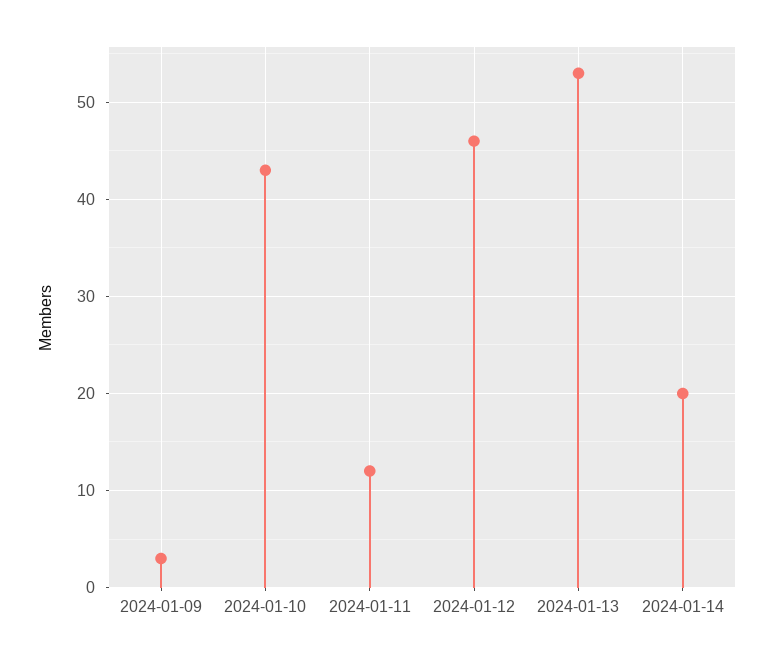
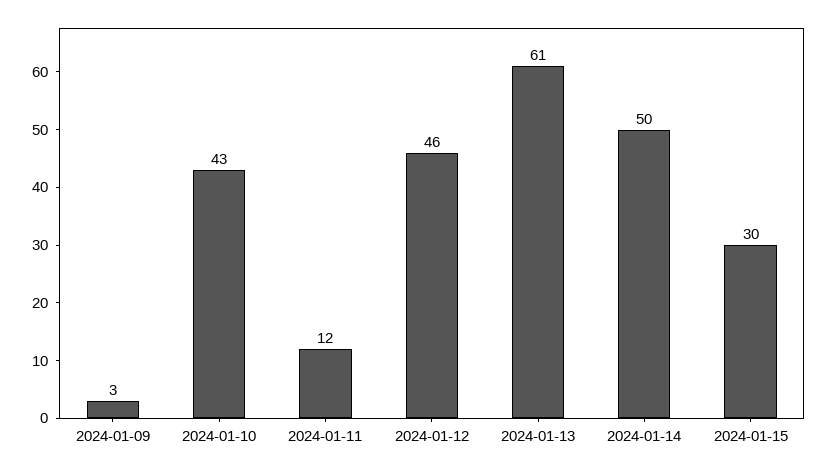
2024-01-13: 53 -> 61
2024-01-14: 20 -> 50
2024-01-15: none -> 30

